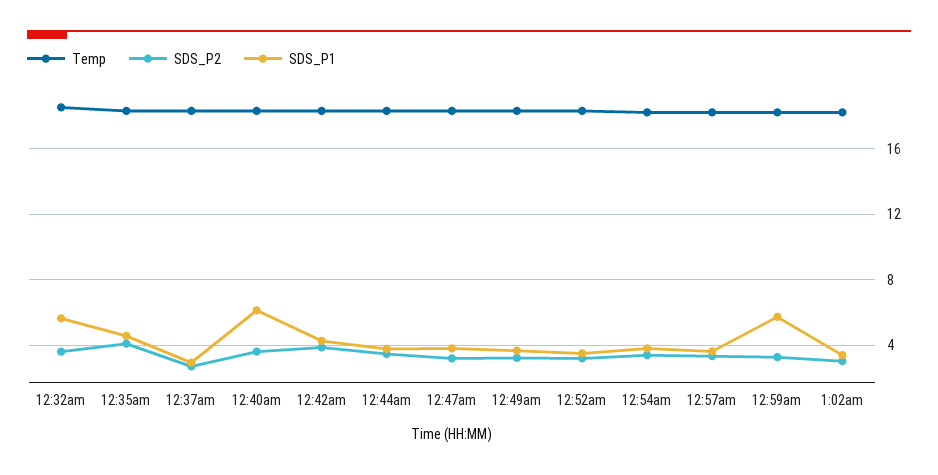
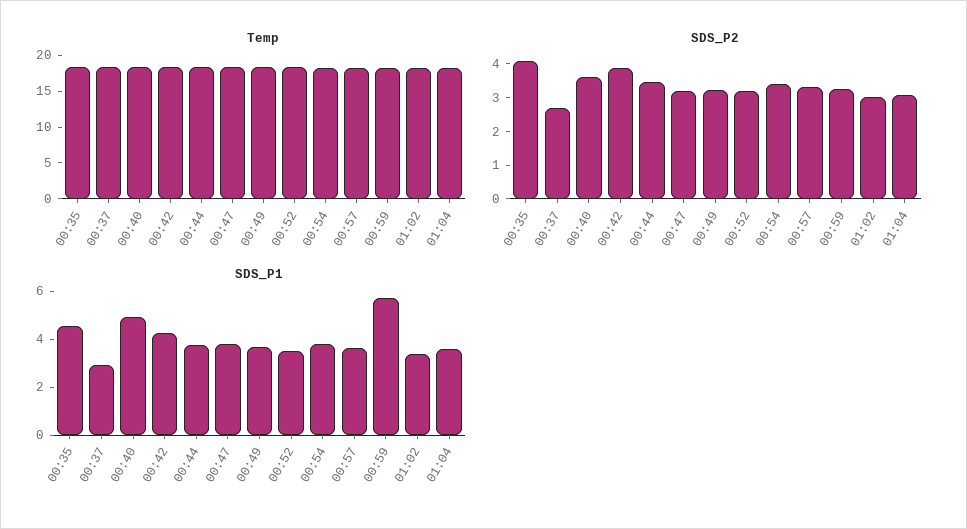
Temp, 12:32am: 18.5 -> none
SDS_P2, 12:32am: 3.5 -> none
SDS_P1, 12:32am: 5.5 -> none
SDS_P1, 12:40am: 6 -> 5
Temp, 01:04: none -> 17.5
SDS_P2, 01:04: none -> 3
SDS_P1, 01:04: none -> 3.5

